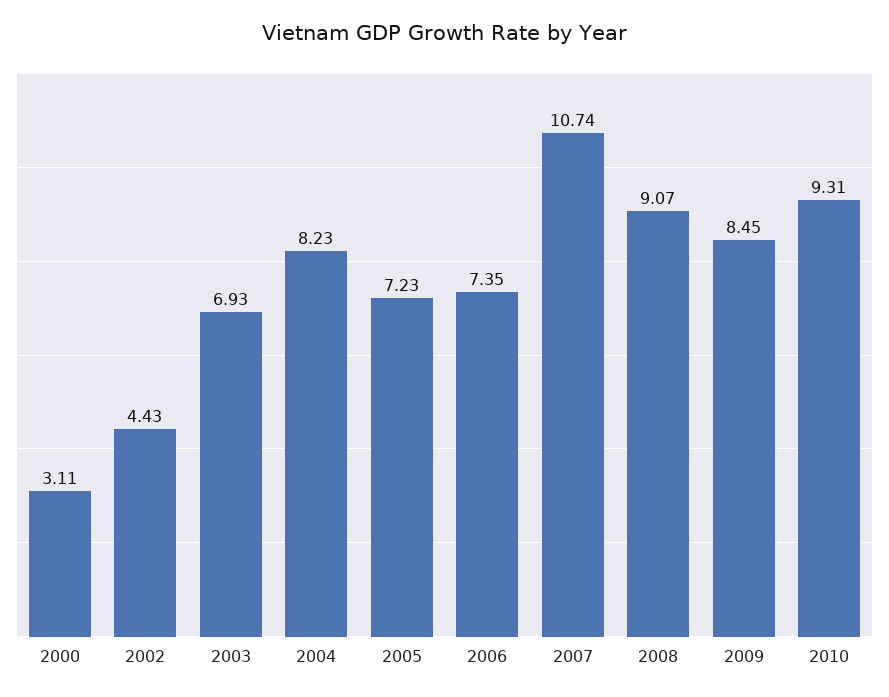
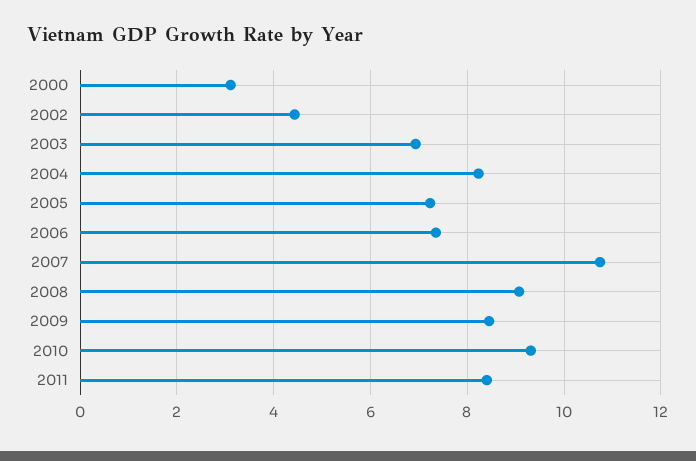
2011: none -> 8.4

